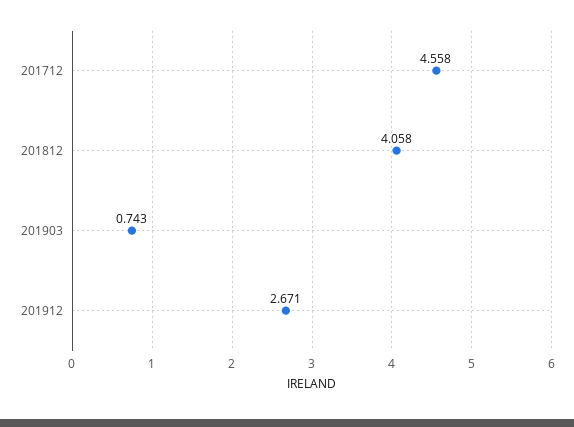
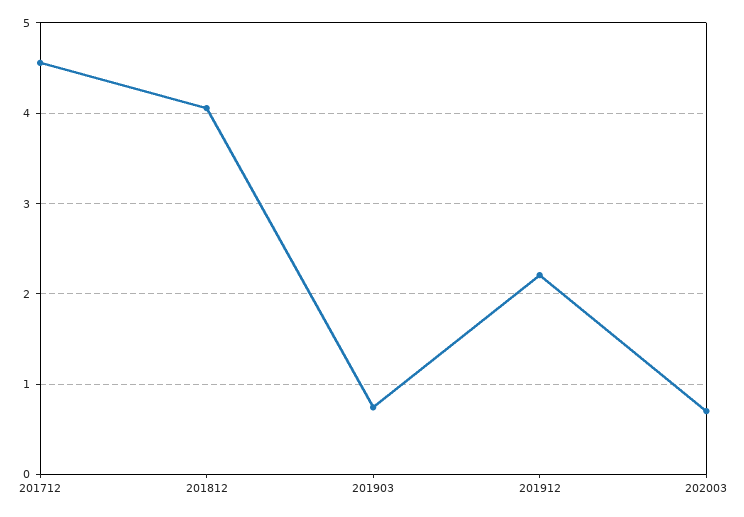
201912: 2.671 -> 2.2
202003: none -> 0.7

